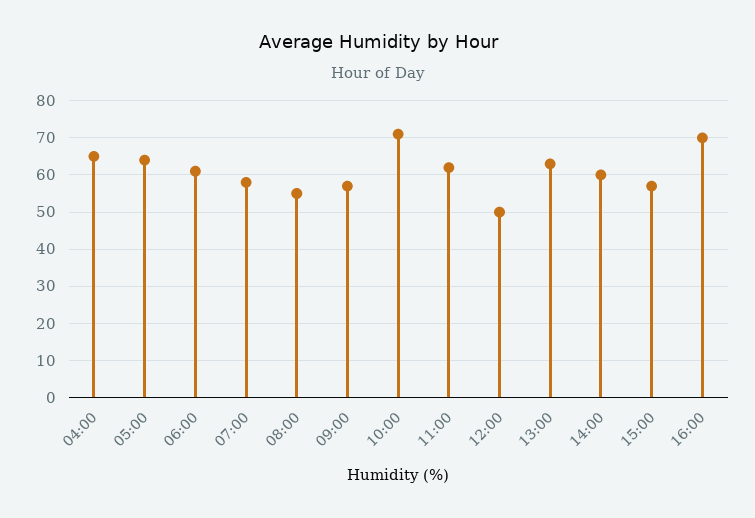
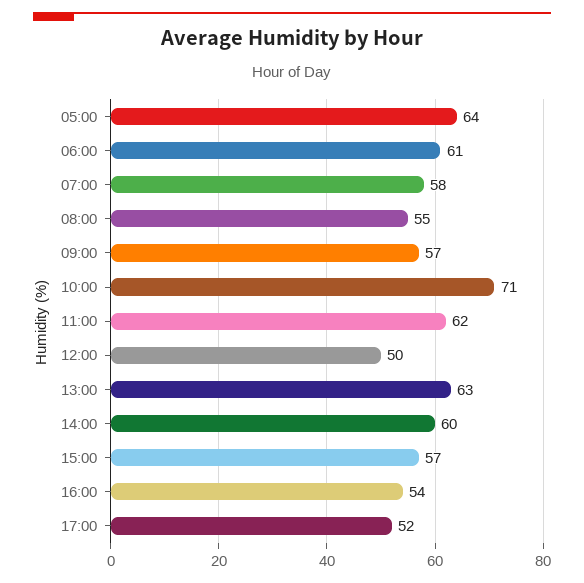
04:00: 65 -> none
16:00: 70 -> 54
17:00: none -> 52

